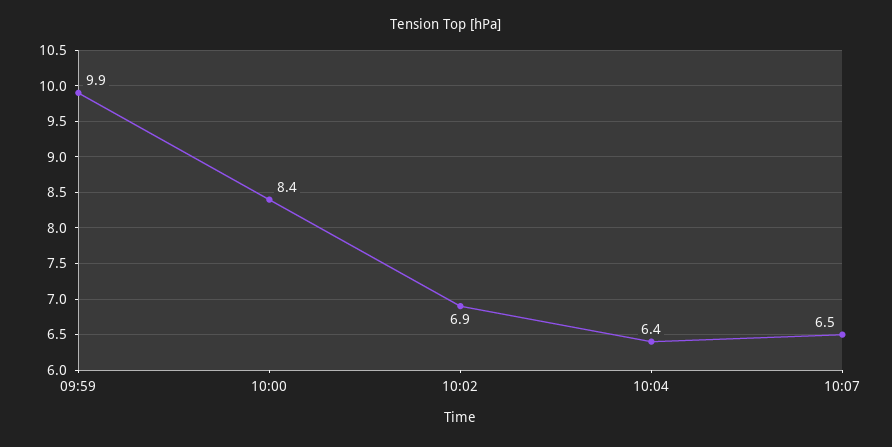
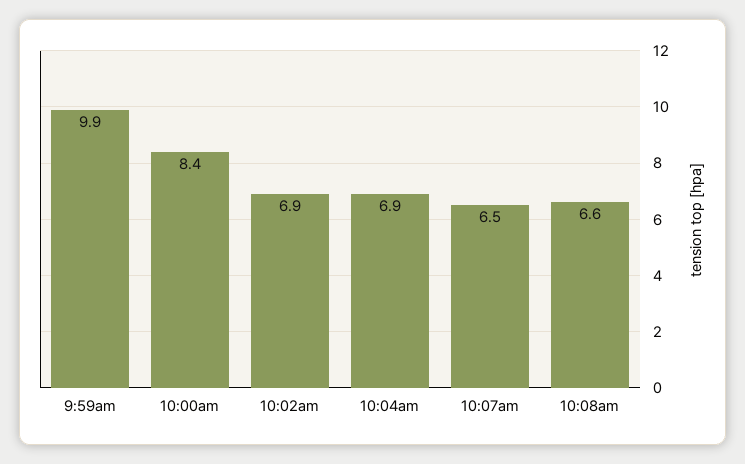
10:04: 6.4 -> 6.9
10:08am: none -> 6.6

